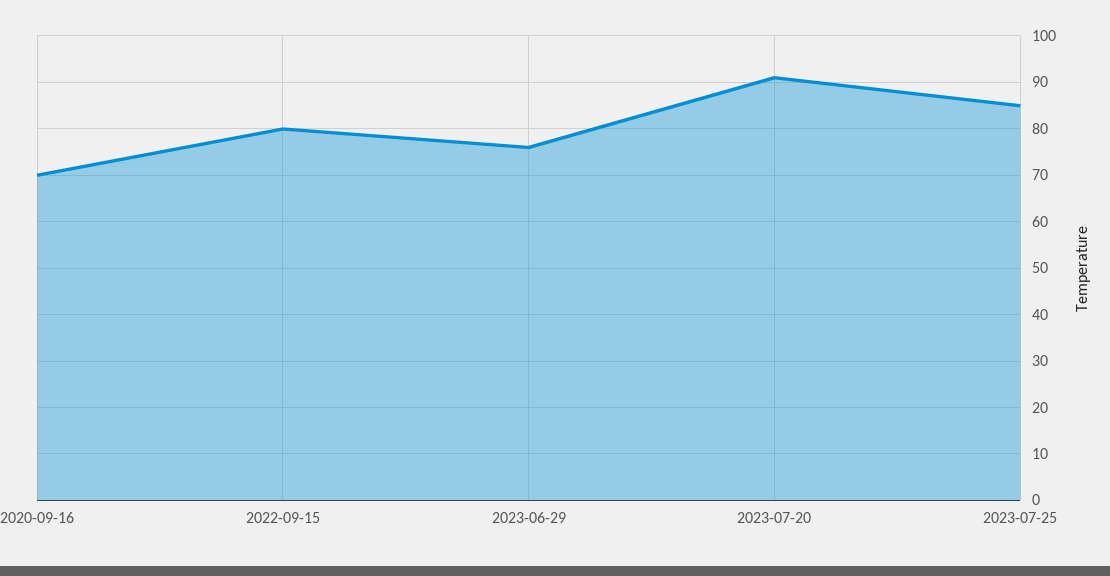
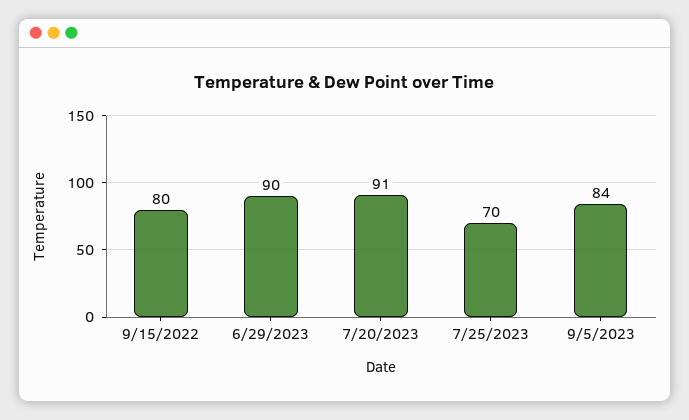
2020-09-16: 70 -> none
2023-06-29: 75 -> 90
2023-07-25: 85 -> 70
9/5/2023: none -> 84

